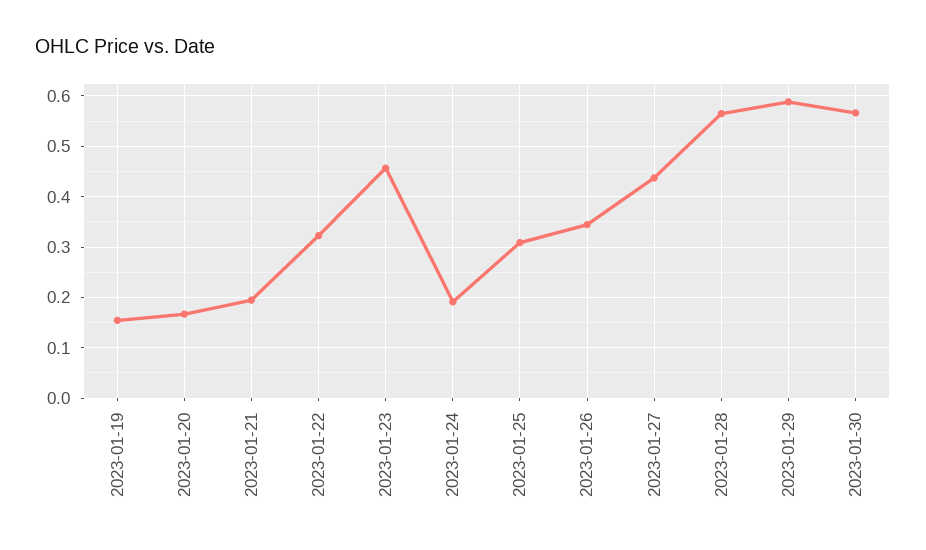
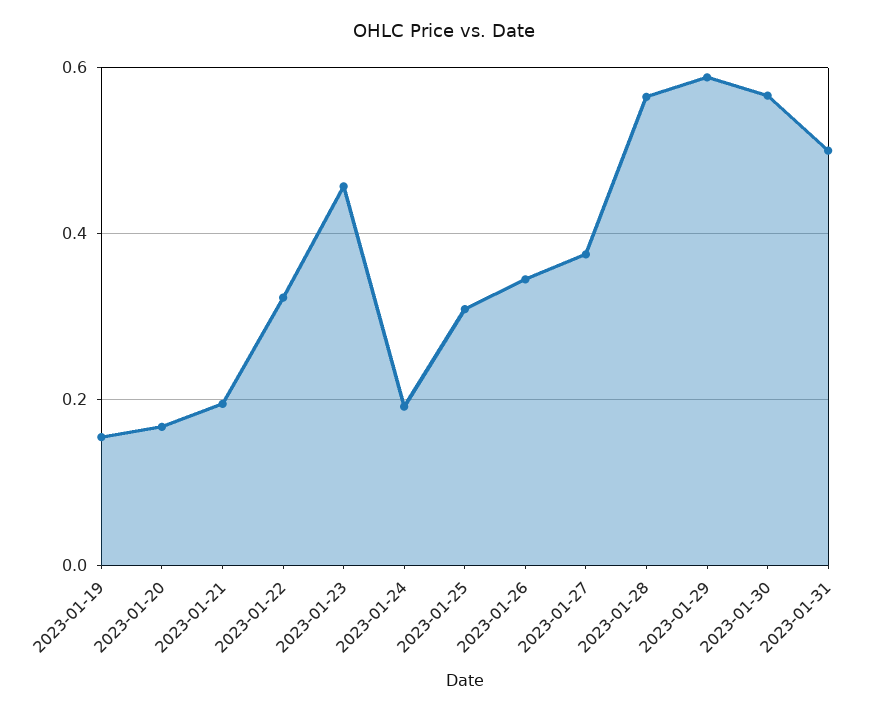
2023-01-27: 0.44 -> 0.38
2023-01-31: none -> 0.5

